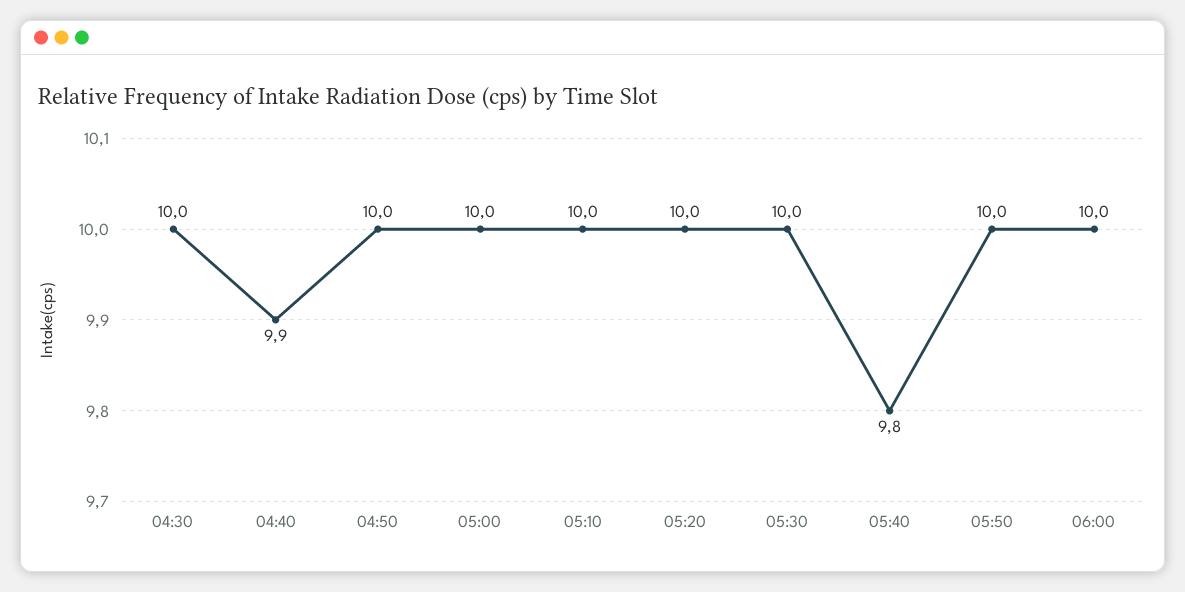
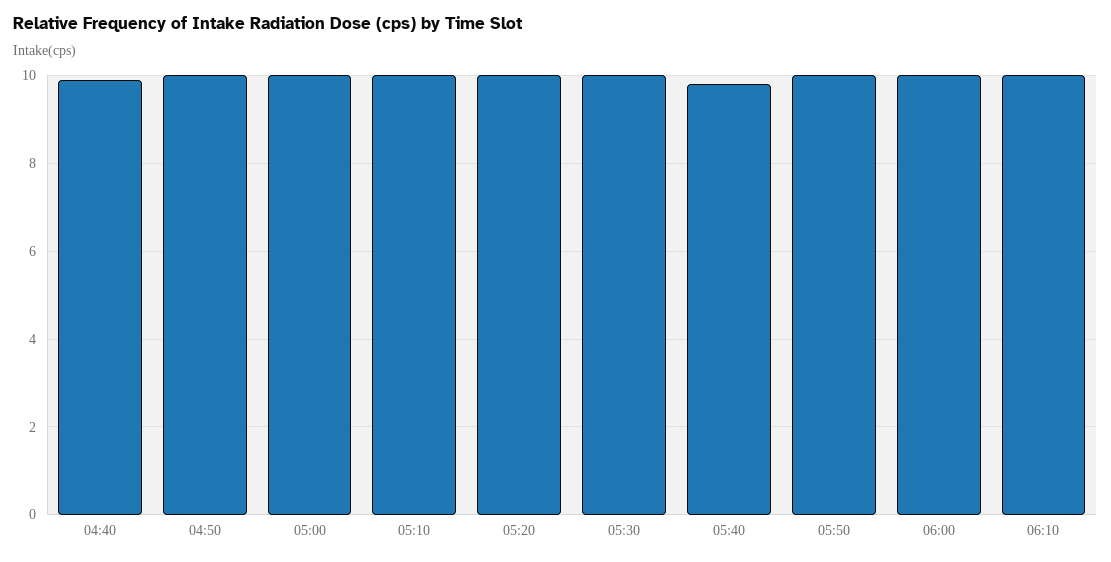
04:30: 10 -> none
06:10: none -> 10

